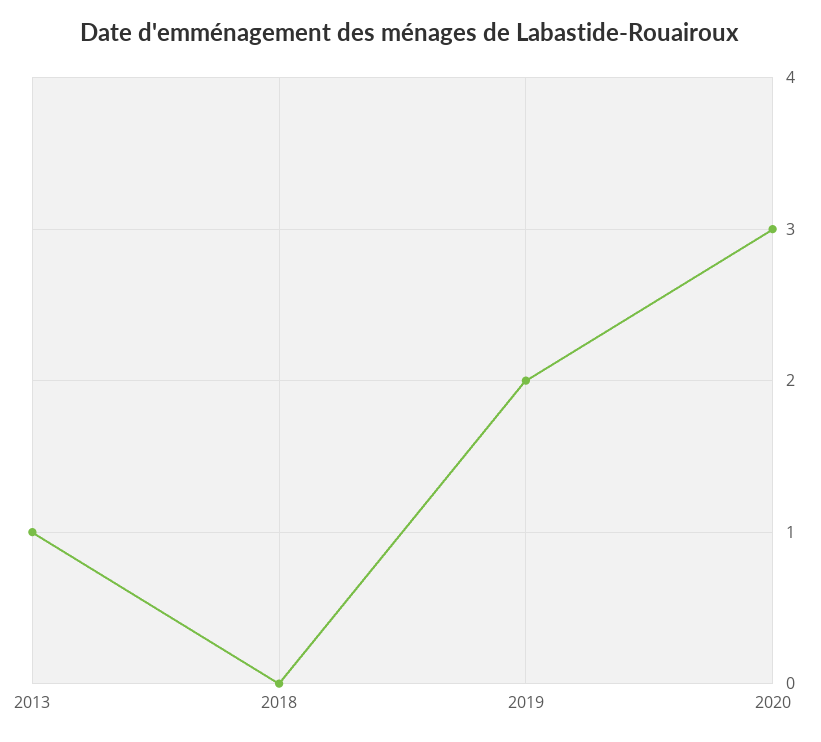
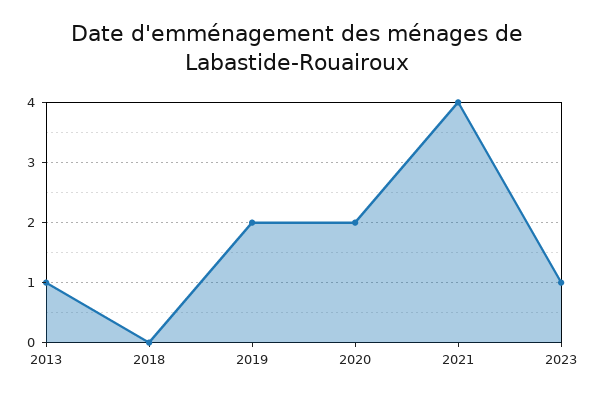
2020: 3 -> 2
2021: none -> 4
2023: none -> 1

